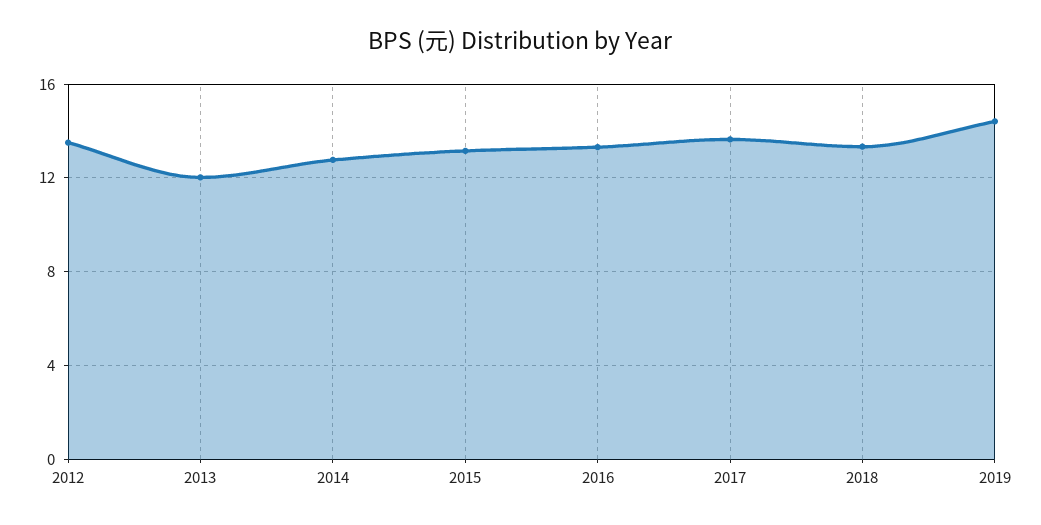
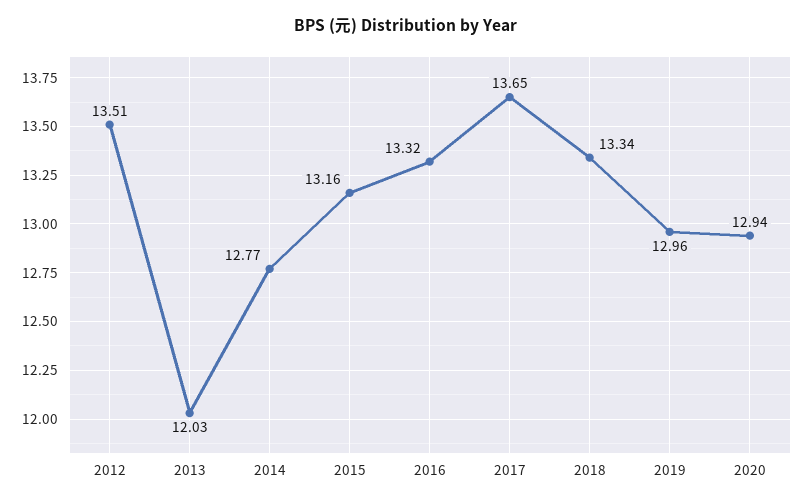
2019: 14.5 -> 12.96
2020: none -> 12.94

